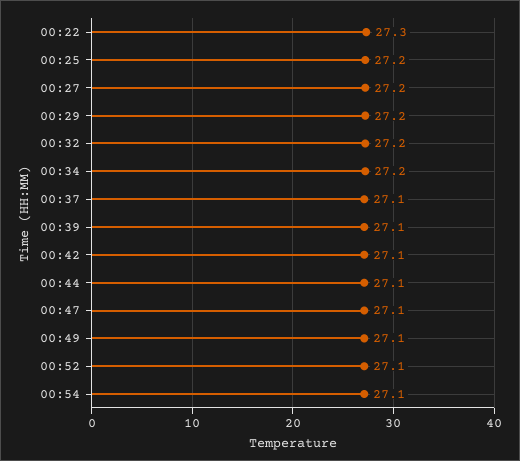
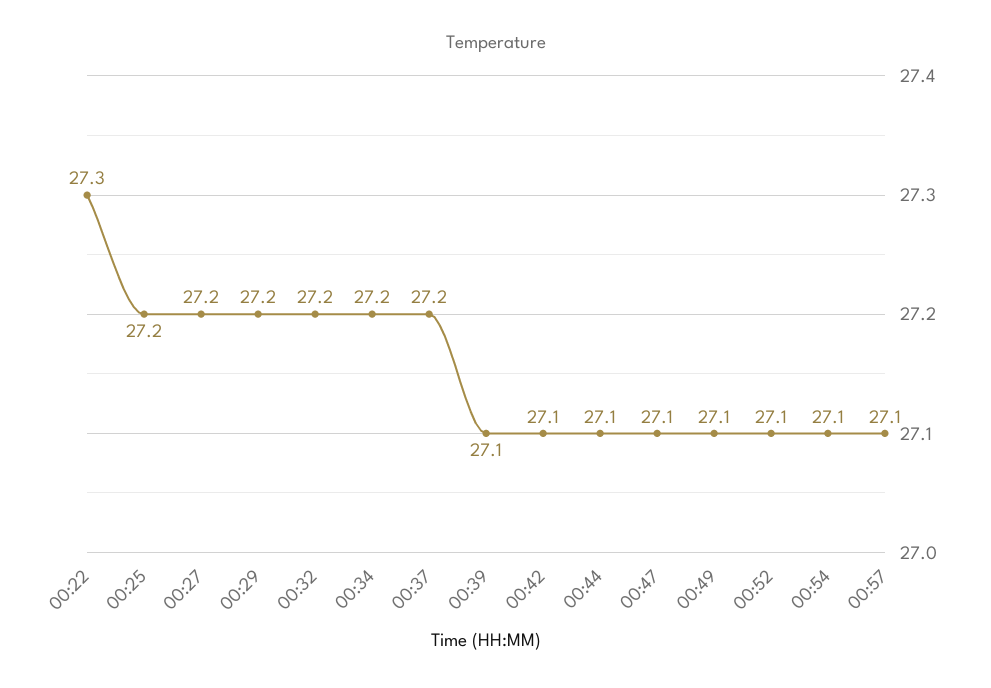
00:37: 27.1 -> 27.2
00:57: none -> 27.1

